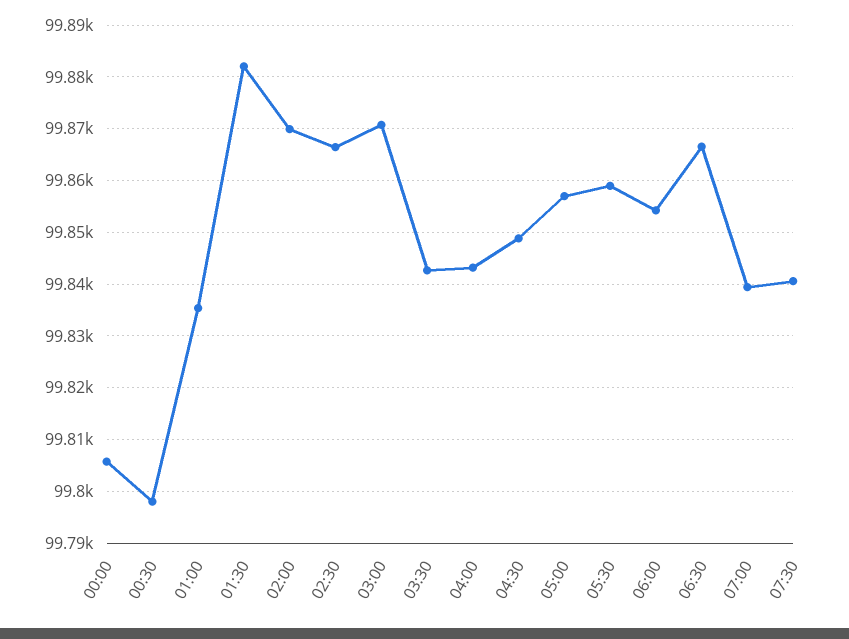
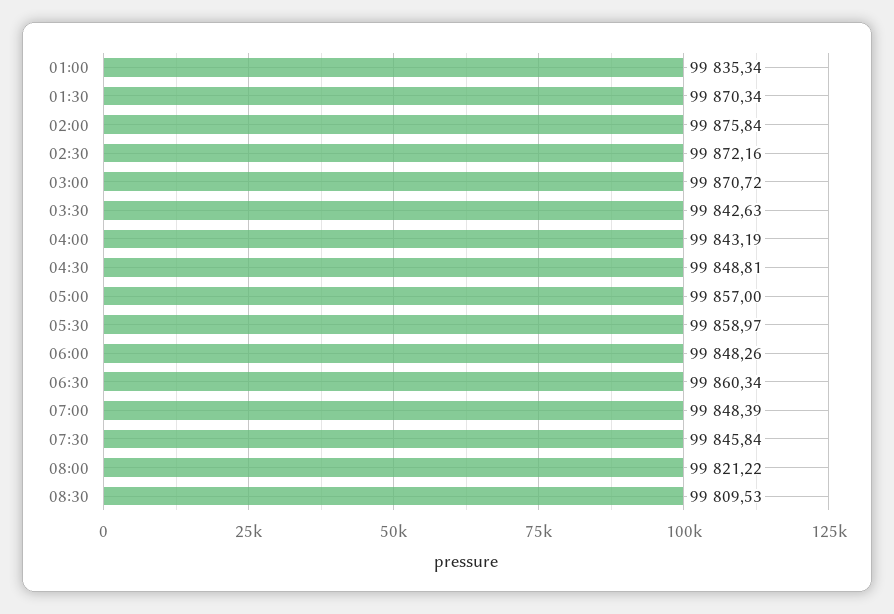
00:00: 99806 -> none
00:30: 99798 -> none
01:30: 99882 -> 99870.34
02:00: 99870 -> 99875.84
02:30: 99866 -> 99872.16
06:00: 99854 -> 99848.26
06:30: 99866 -> 99860.34
07:00: 99840 -> 99848.39
07:30: 99840 -> 99845.84
08:00: none -> 99821.22
08:30: none -> 99809.53

